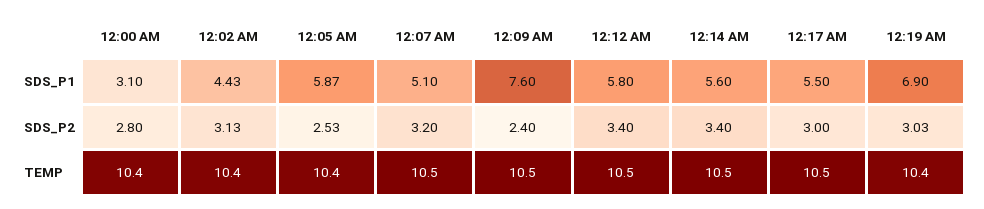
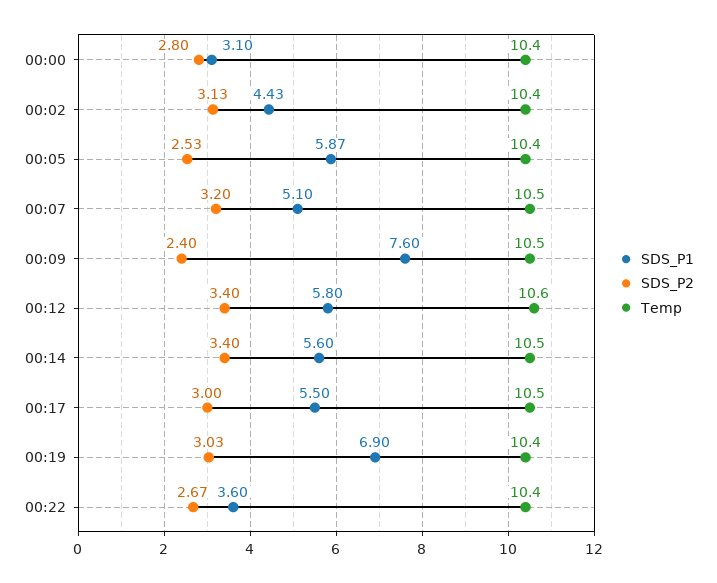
TEMP, 12:12 AM: 10.5 -> 10.6
SDS_P1, 00:22: none -> 3.6
SDS_P2, 00:22: none -> 2.67
TEMP, 00:22: none -> 10.4

